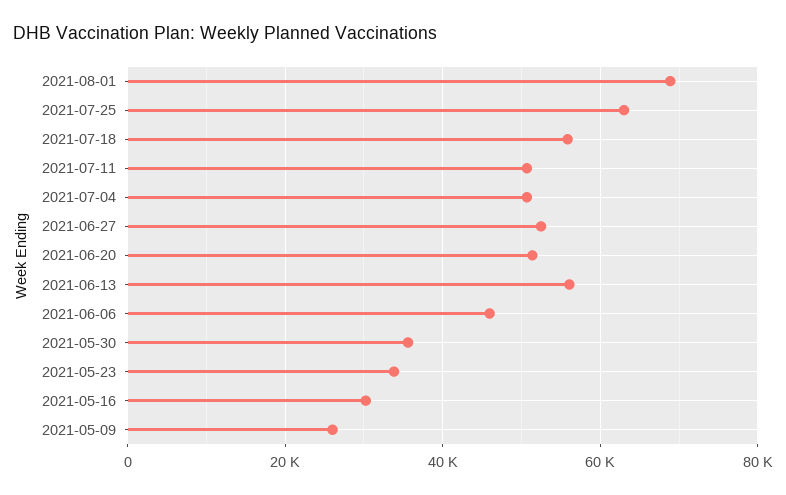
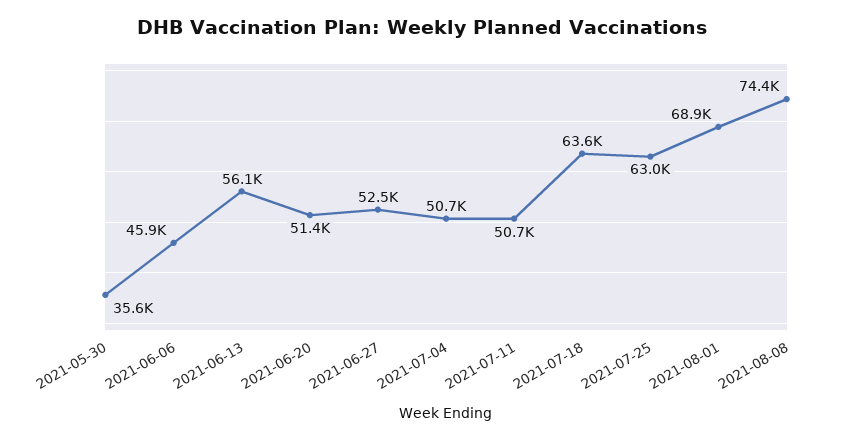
2021-07-18: 56000 -> 63600
2021-05-23: 34000 -> none
2021-05-16: 30000 -> none
2021-05-09: 26000 -> none
2021-08-08: none -> 74400

